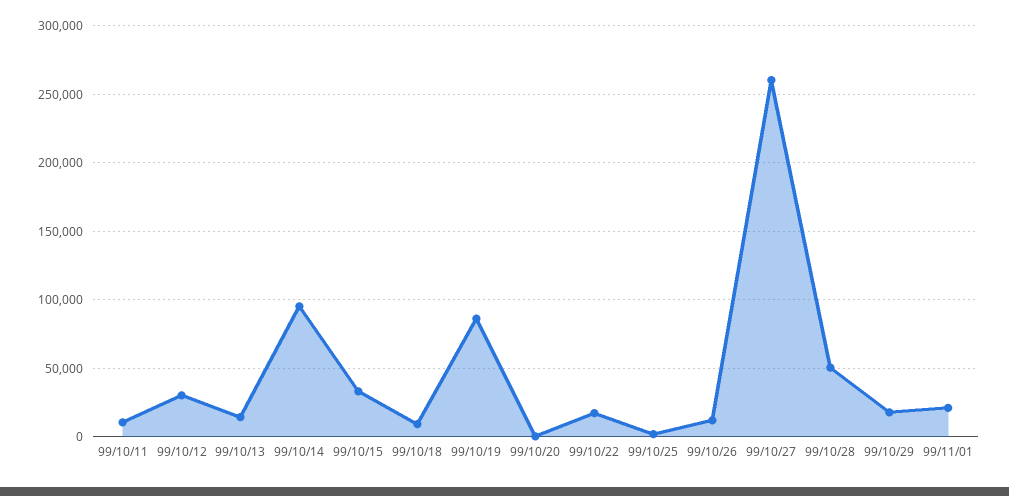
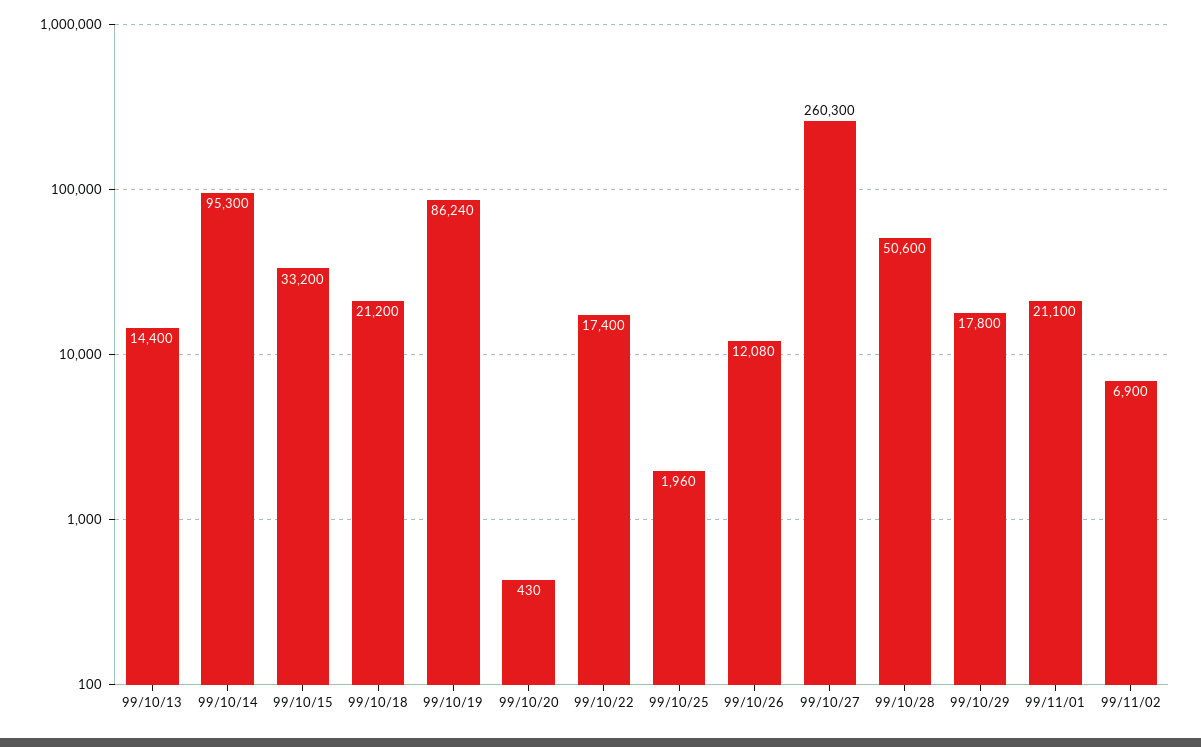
99/10/11: 10000 -> none
99/10/12: 30000 -> none
99/10/18: 10000 -> 21200
99/11/02: none -> 6900

